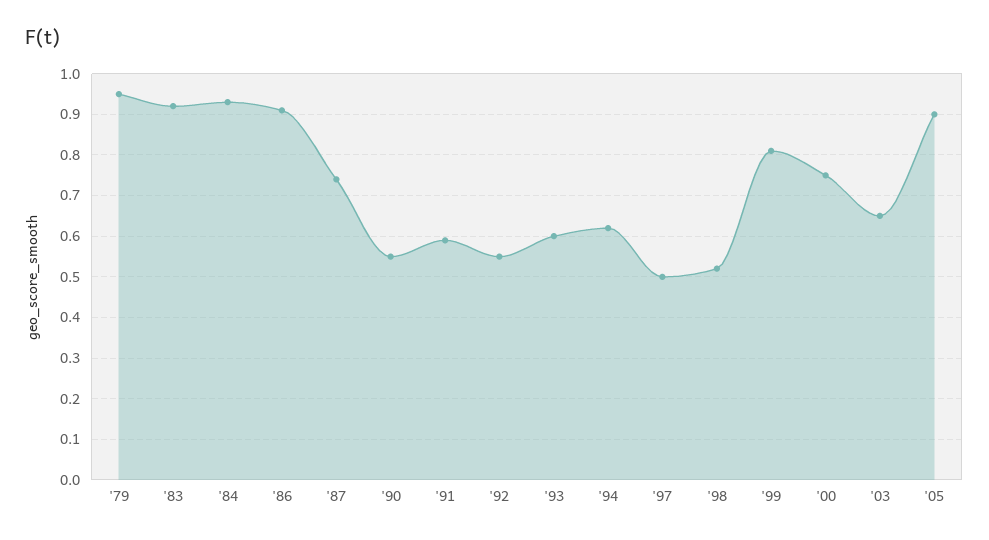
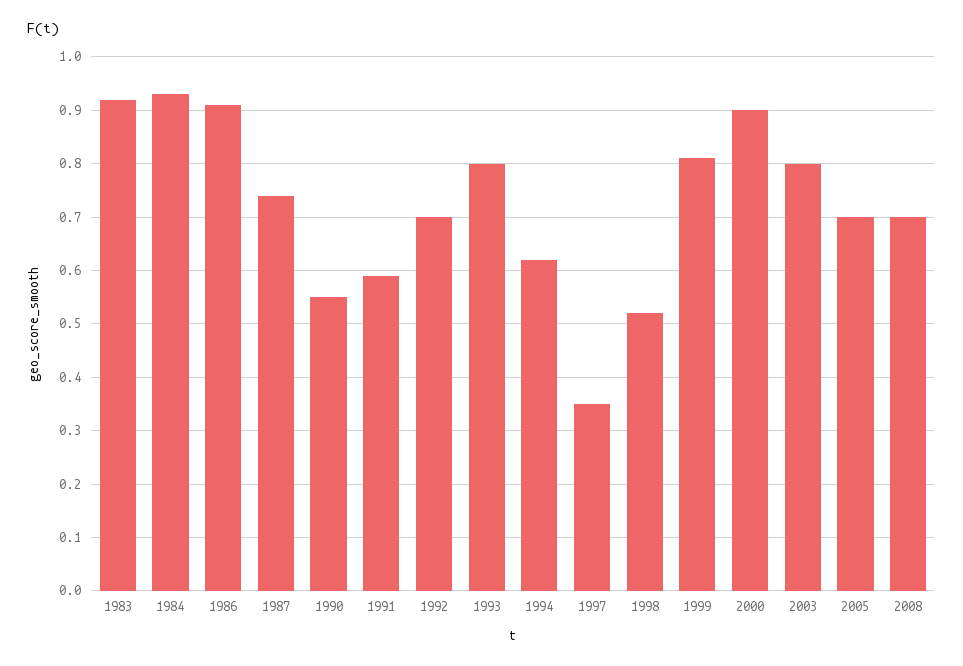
'79: 0.95 -> none
'92: 0.55 -> 0.7
'93: 0.6 -> 0.8
'97: 0.5 -> 0.35
'00: 0.75 -> 0.9
'03: 0.65 -> 0.8
'05: 0.9 -> 0.7
2008: none -> 0.7

